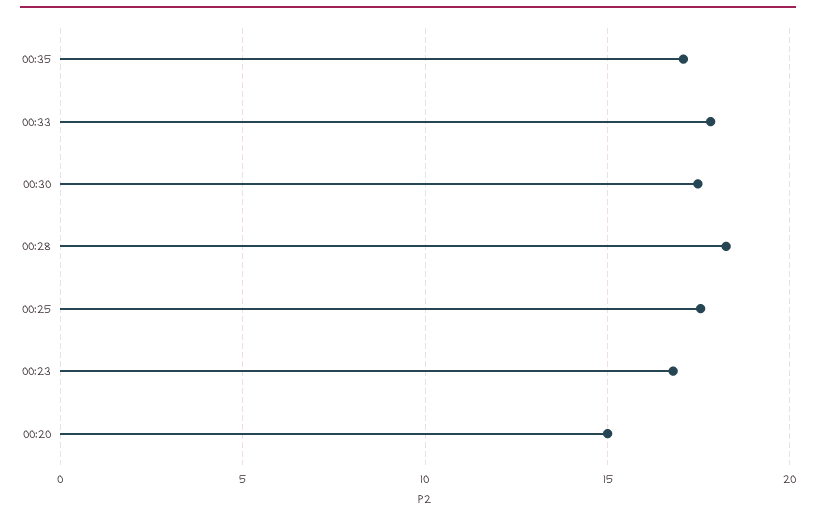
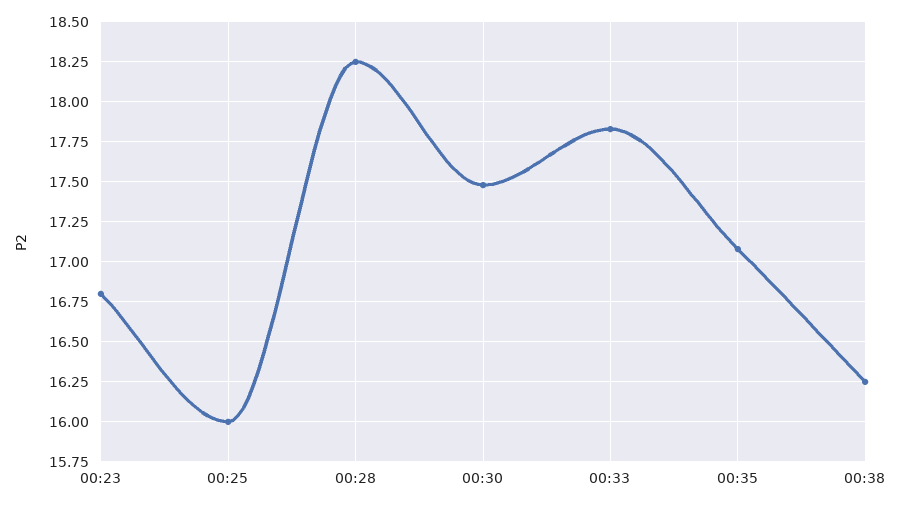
00:25: 17.5 -> 16
00:20: 15 -> none
00:38: none -> 16.25

